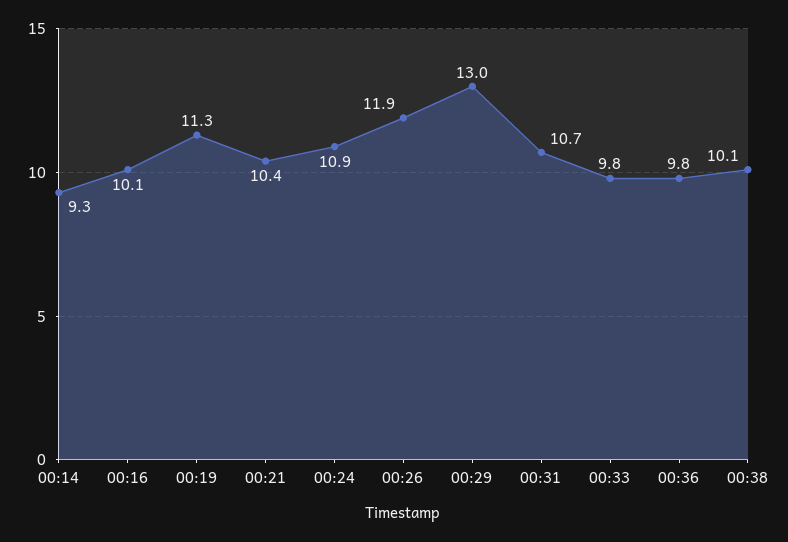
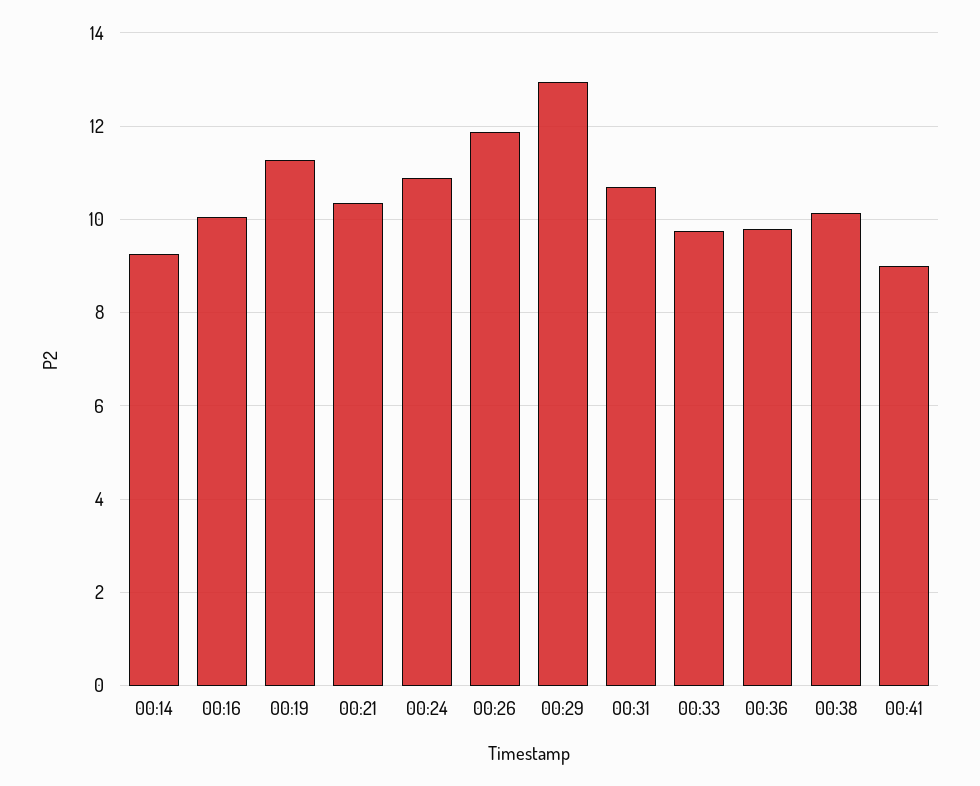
00:41: none -> 9

